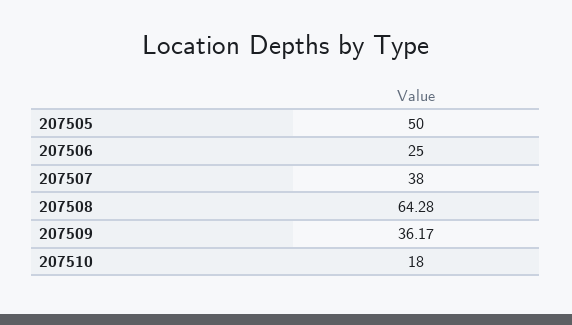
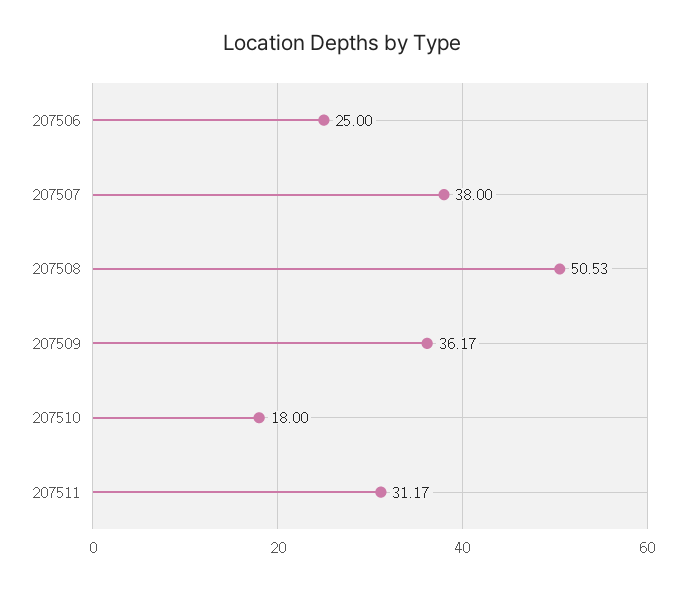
207505: 50 -> none
207508: 64.28 -> 50.53
207511: none -> 31.17

